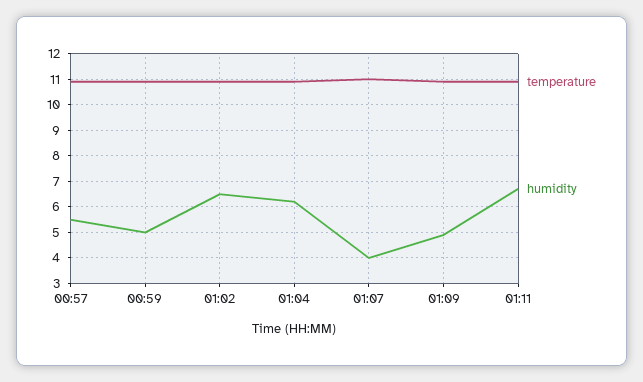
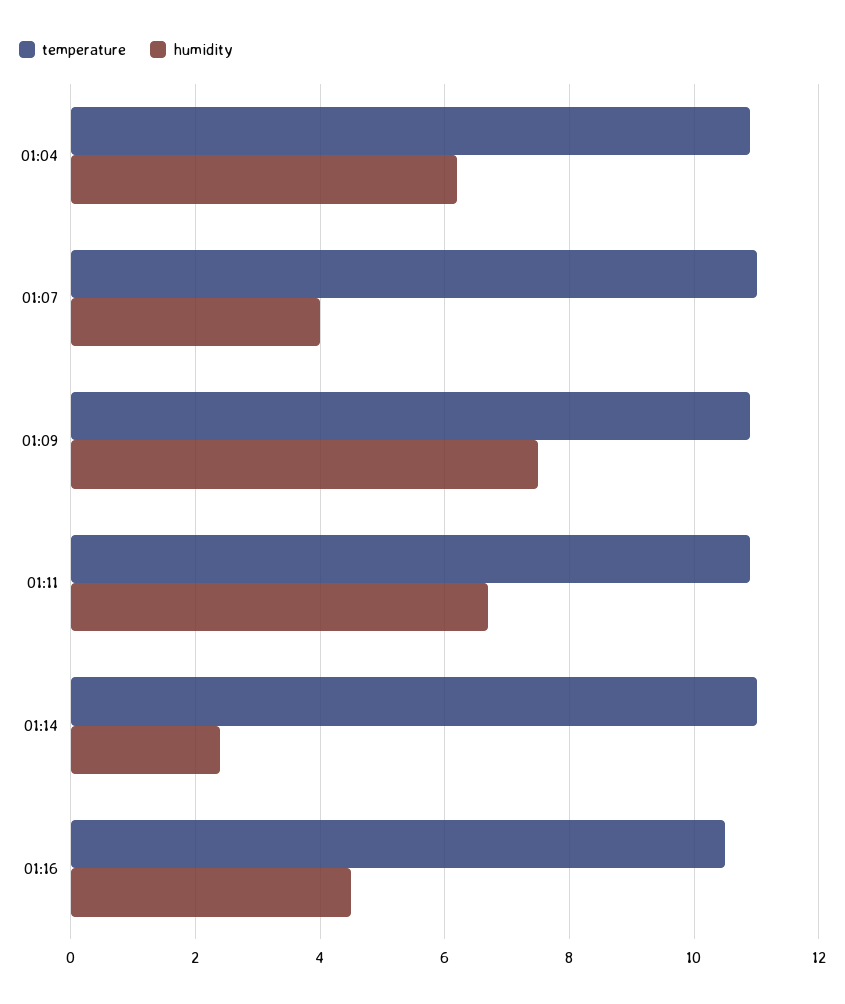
temperature, 00:57: 11 -> none
humidity, 00:57: 5.5 -> none
temperature, 00:59: 11 -> none
humidity, 00:59: 5 -> none
temperature, 01:02: 11 -> none
humidity, 01:02: 6.5 -> none
humidity, 01:09: 5 -> 7.5
temperature, 01:14: none -> 11
humidity, 01:14: none -> 2.5
temperature, 01:16: none -> 10.5
humidity, 01:16: none -> 4.5

